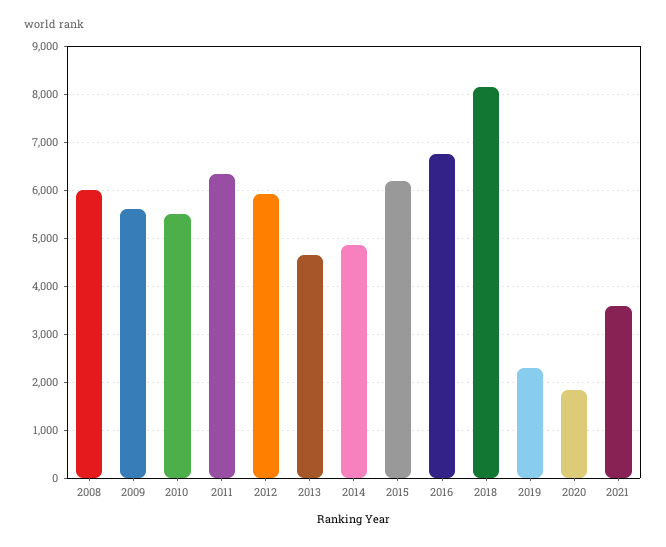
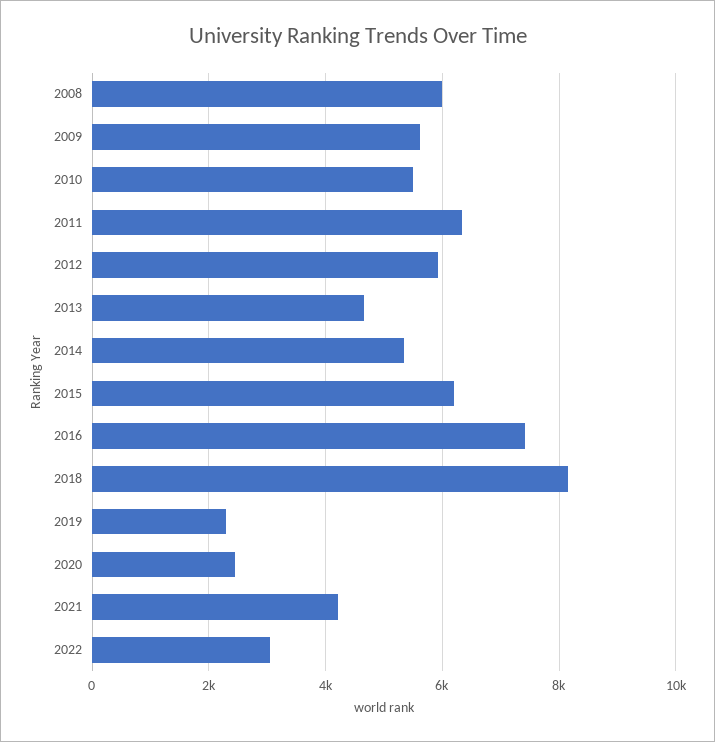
2014: 4800 -> 5400
2016: 6800 -> 7400
2020: 1800 -> 2400
2021: 3600 -> 4200
2022: none -> 3000

